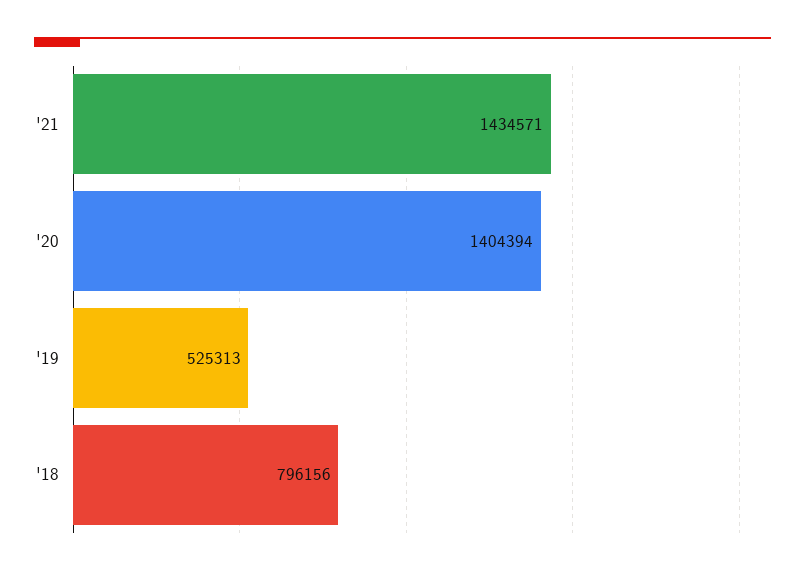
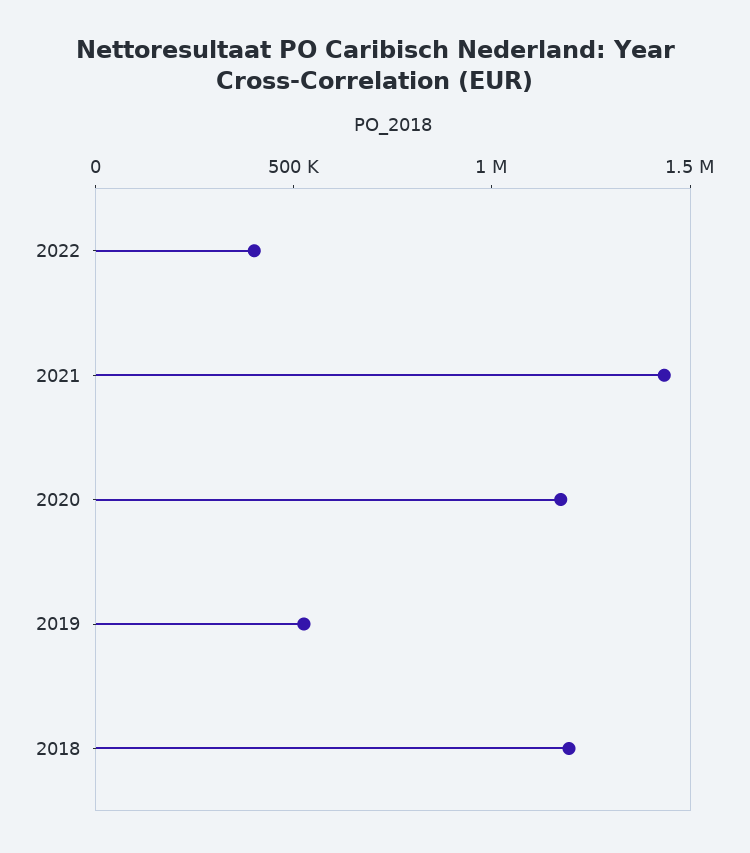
'20: 1404394 -> 1200000
'18: 796156 -> 1200000
2022: none -> 400000

